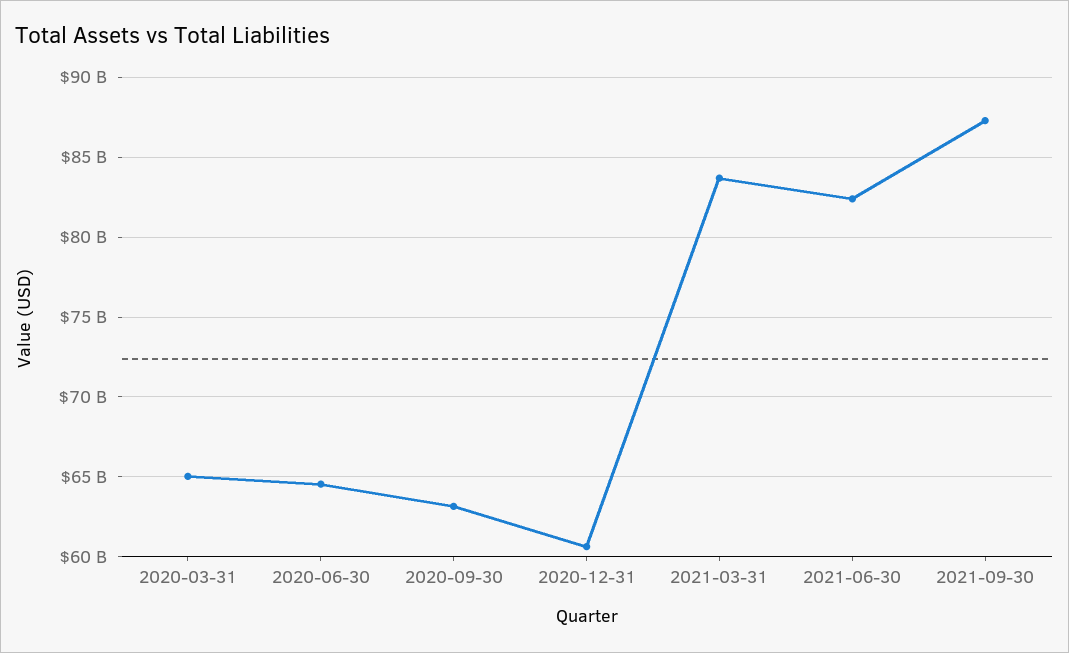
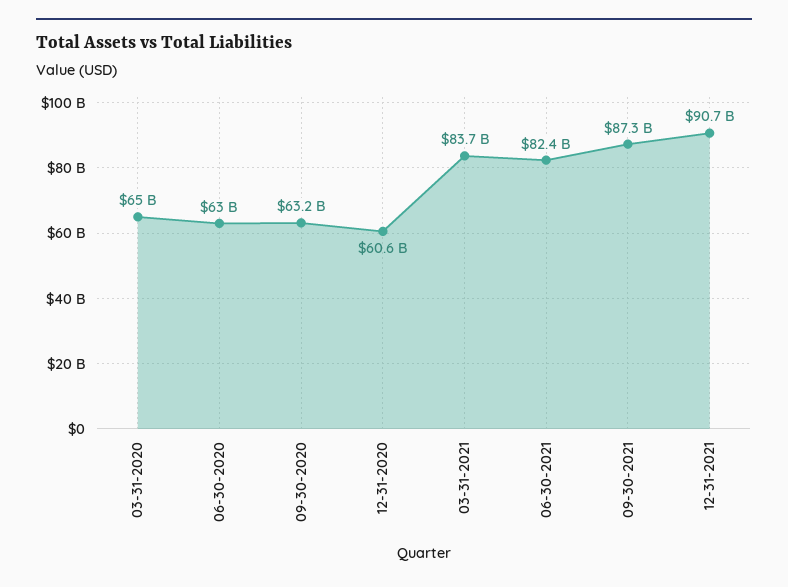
2020-06-30: 64500000000 -> 63000000000
12-31-2021: none -> 90700000000

